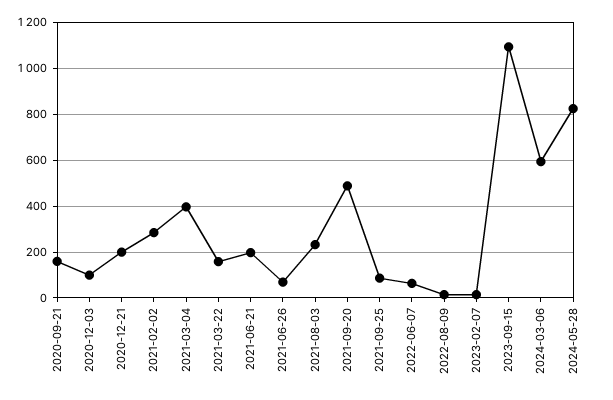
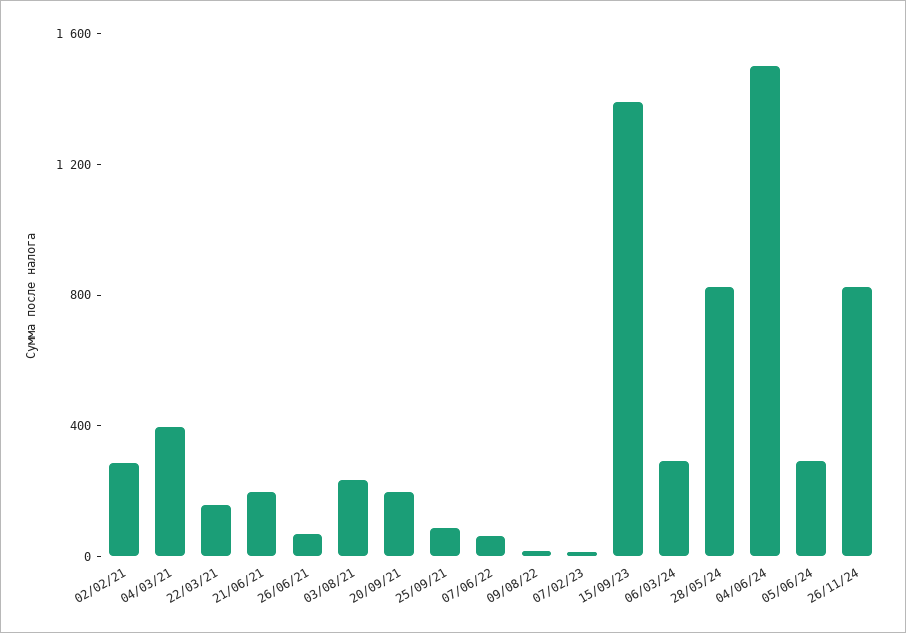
2020-09-21: 150 -> none
2020-12-03: 100 -> none
2020-12-21: 200 -> none
2021-09-20: 500 -> 200
2023-09-15: 1100 -> 1400
2024-03-06: 600 -> 300
04/06/24: none -> 1500
05/06/24: none -> 300
26/11/24: none -> 800

